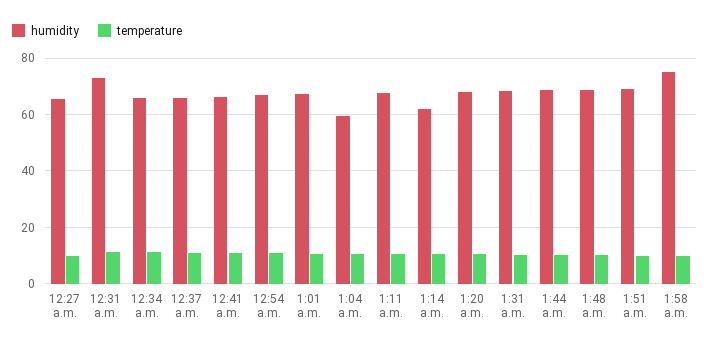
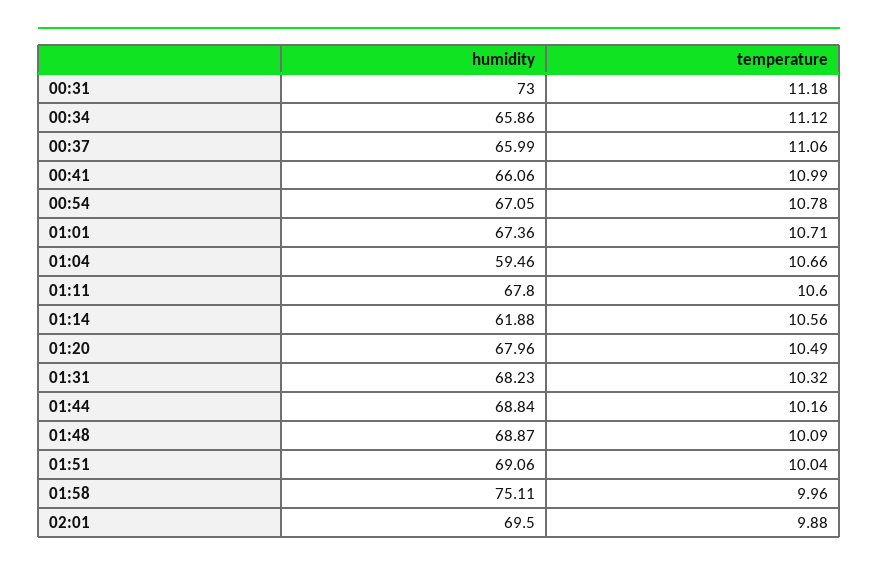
humidity, 12:27 a.m.: 65 -> none
temperature, 12:27 a.m.: 10 -> none
humidity, 02:01: none -> 69.5
temperature, 02:01: none -> 9.88

